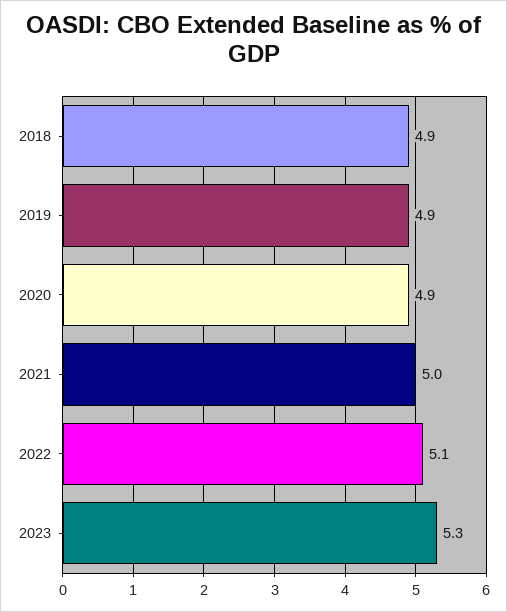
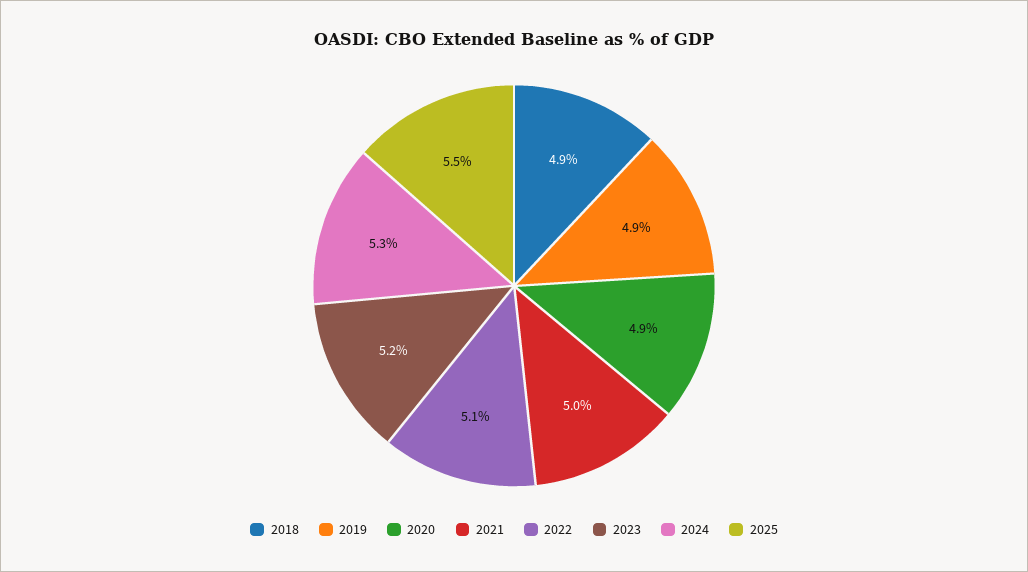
2023: 5.3 -> 5.2
2024: none -> 5.3
2025: none -> 5.5

